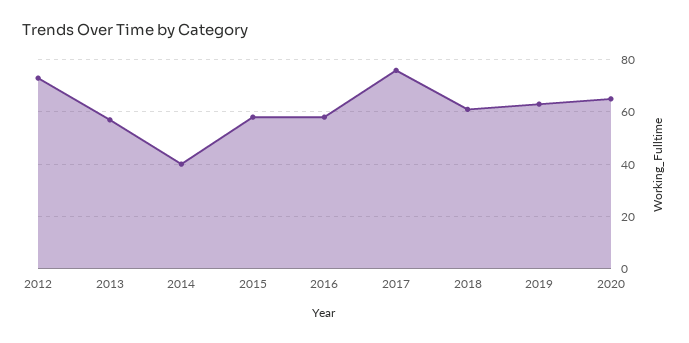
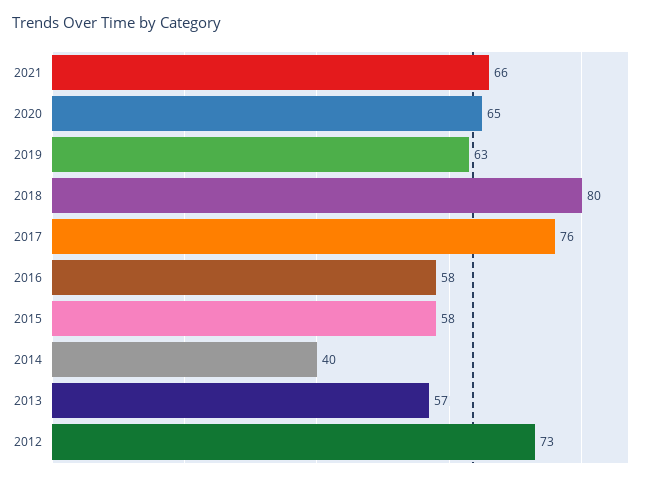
2018: 60 -> 80
2021: none -> 66

